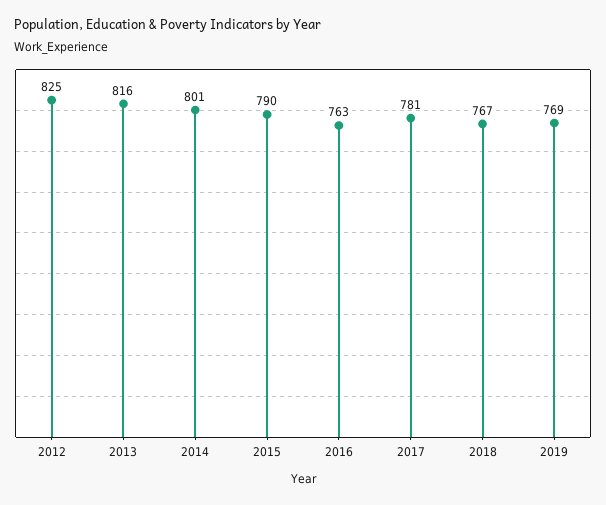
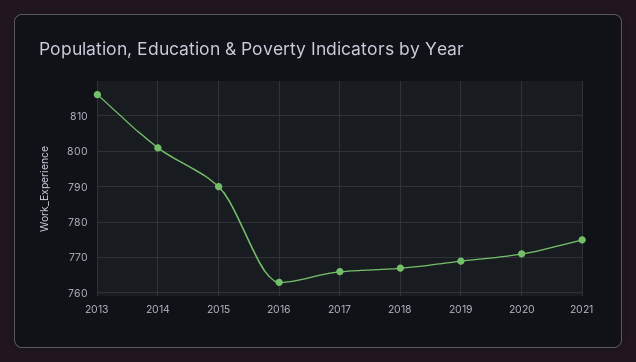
2012: 825 -> none
2017: 781 -> 765
2020: none -> 770
2021: none -> 775

